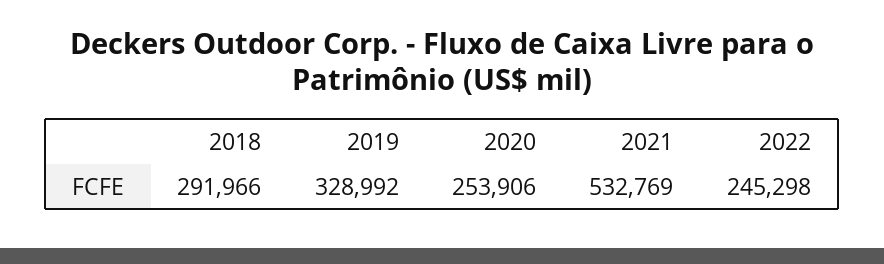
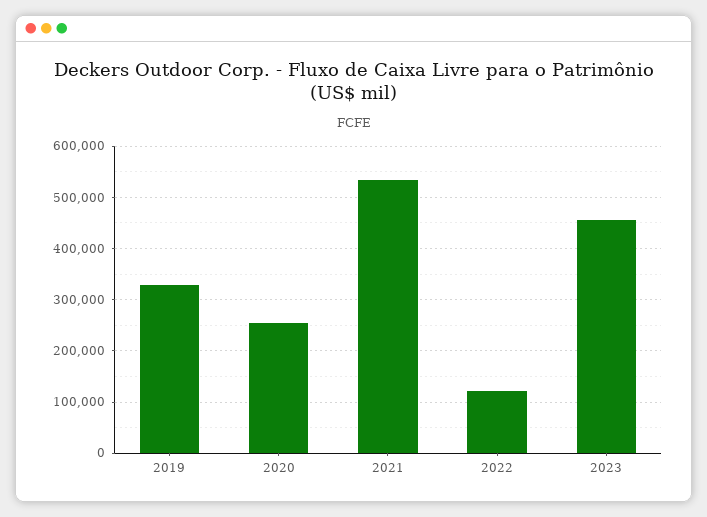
2018: 291966 -> none
2022: 245298 -> 120000
2023: none -> 460000

